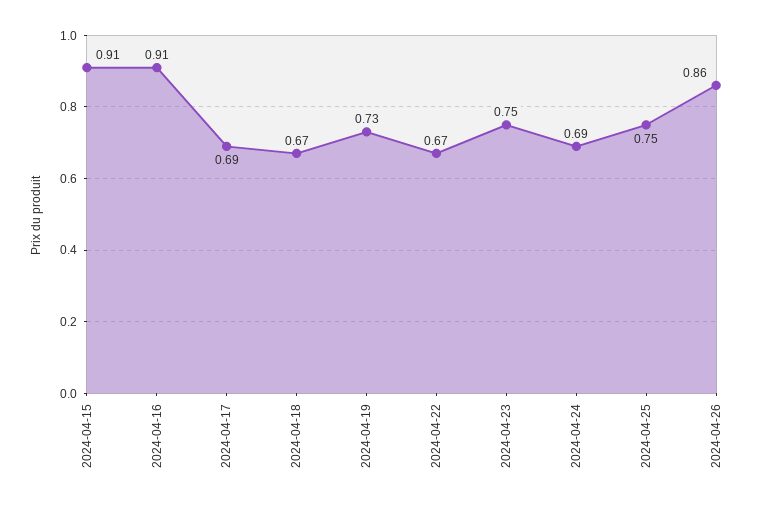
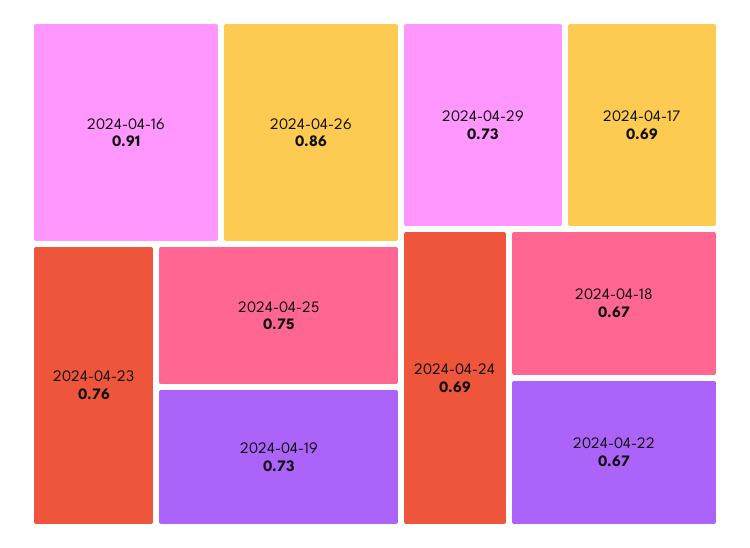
2024-04-15: 0.91 -> none
2024-04-23: 0.75 -> 0.76
2024-04-29: none -> 0.73

